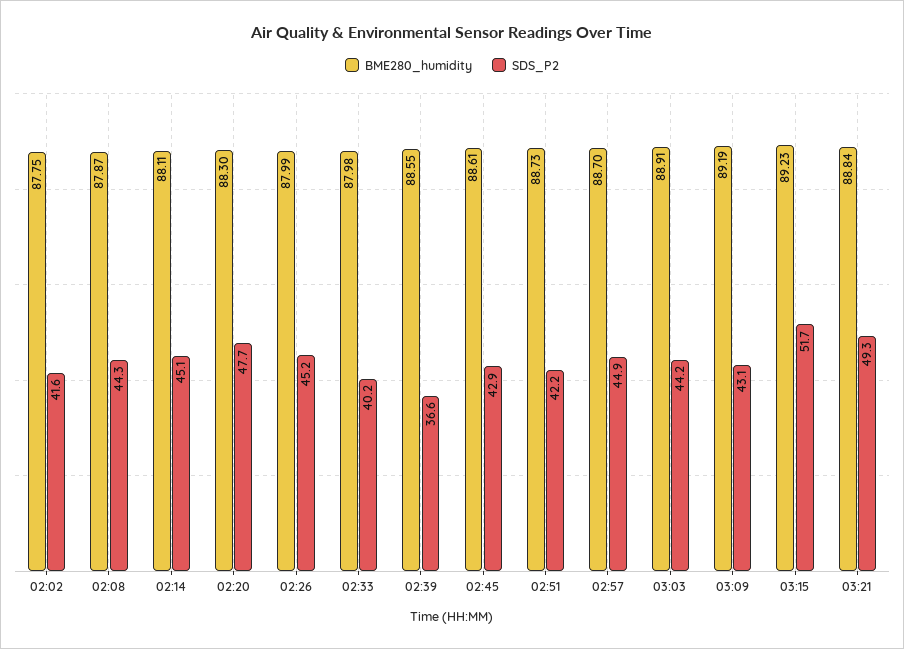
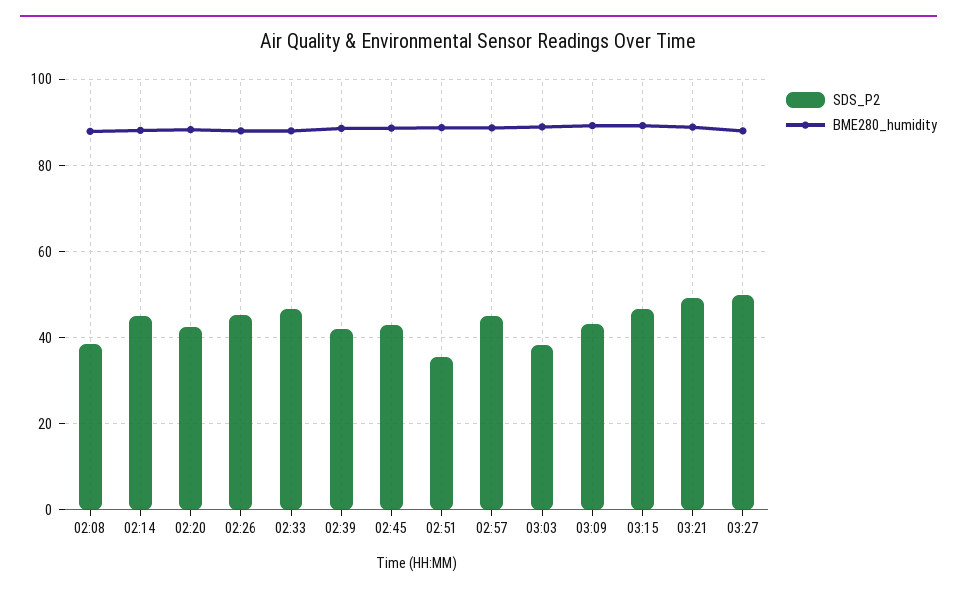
BME280_humidity, 02:02: 87.75 -> none
SDS_P2, 02:02: 41.6 -> none
SDS_P2, 02:08: 44.3 -> 38
SDS_P2, 02:20: 47.7 -> 42
SDS_P2, 02:33: 40.2 -> 46
SDS_P2, 02:39: 36.6 -> 42
SDS_P2, 02:51: 42.2 -> 36
SDS_P2, 03:03: 44.2 -> 38
SDS_P2, 03:15: 51.7 -> 46
SDS_P2, 03:27: none -> 50
BME280_humidity, 03:27: none -> 88

